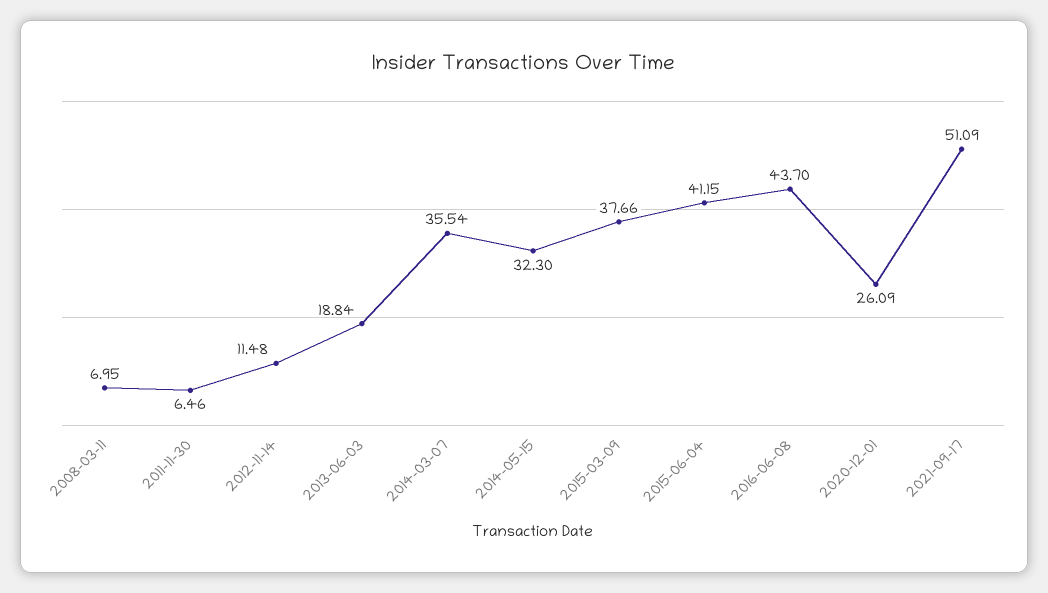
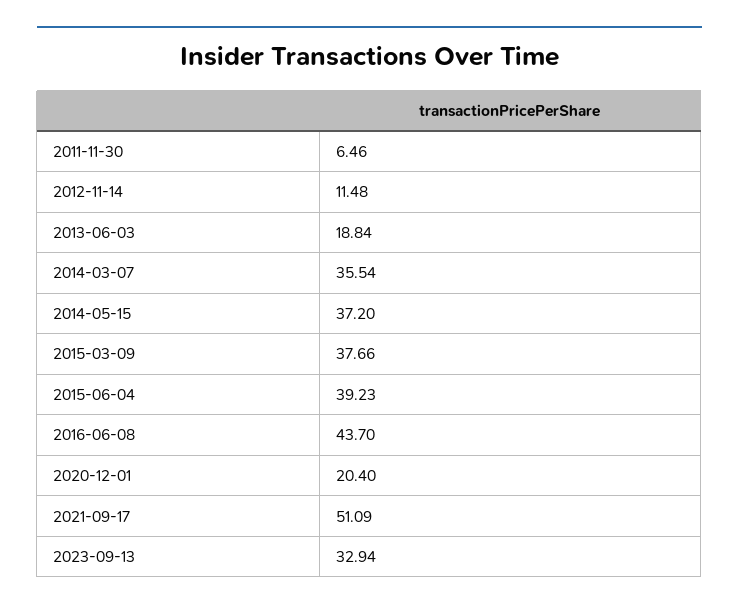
2008-03-11: 6.95 -> none
2014-05-15: 32.3 -> 37.2
2015-06-04: 41.15 -> 39.23
2020-12-01: 26.09 -> 20.4
2023-09-13: none -> 32.94

